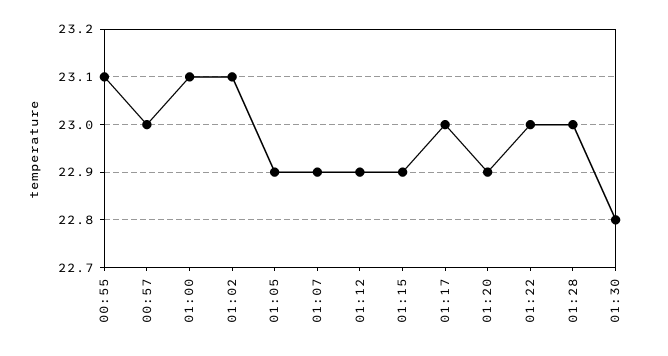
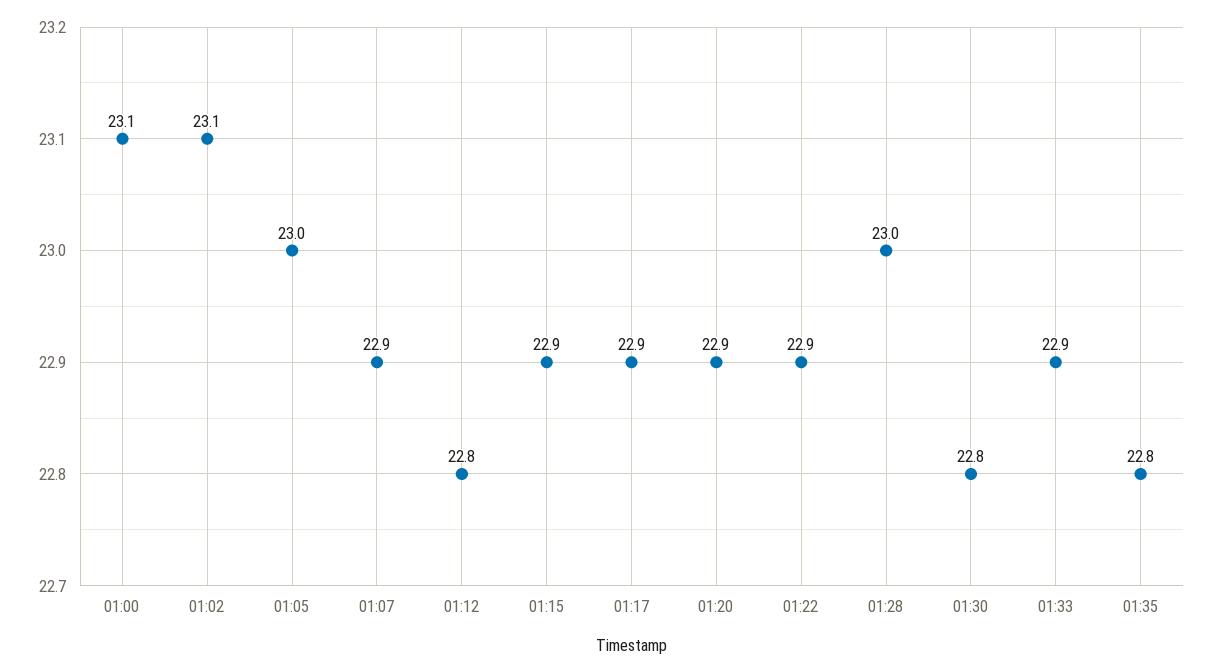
00:55: 23.1 -> none
00:57: 23 -> none
01:05: 22.9 -> 23
01:12: 22.9 -> 22.8
01:17: 23 -> 22.9
01:22: 23 -> 22.9
01:33: none -> 22.9
01:35: none -> 22.8

